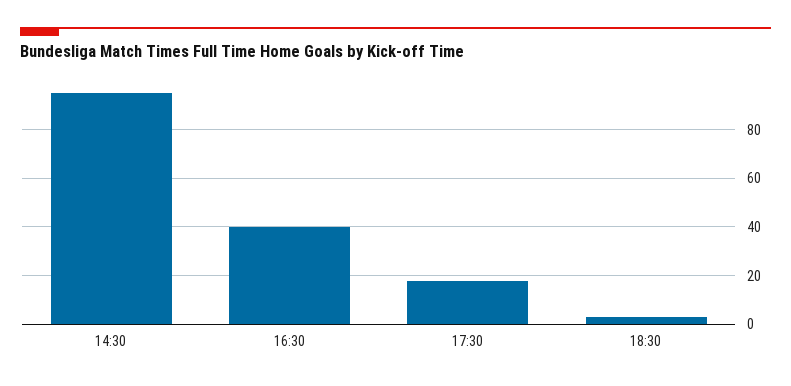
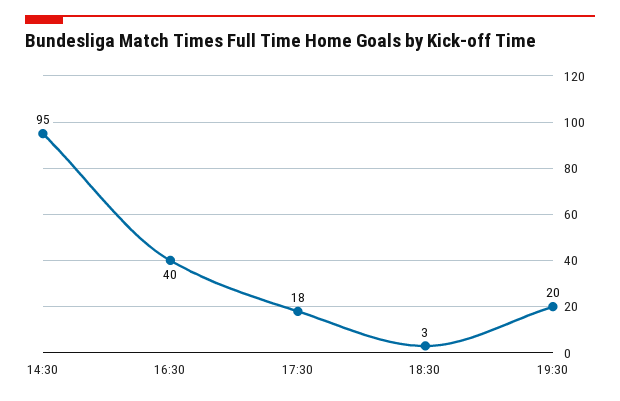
19:30: none -> 20

